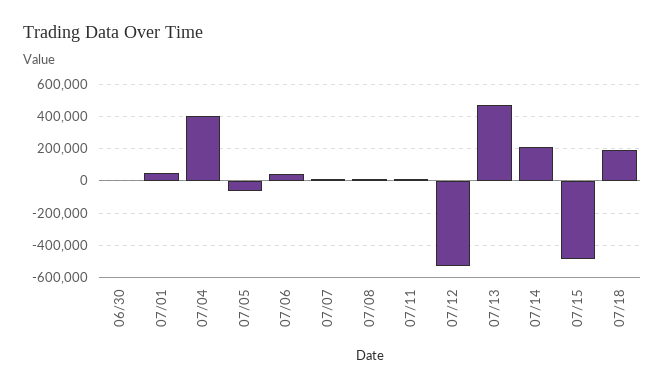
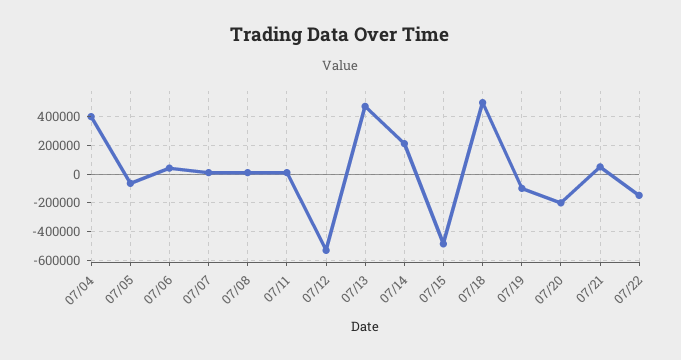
06/30: 0 -> none
07/01: 50000 -> none
07/18: 200000 -> 500000
07/19: none -> -100000
07/20: none -> -200000
07/21: none -> 50000
07/22: none -> -150000

